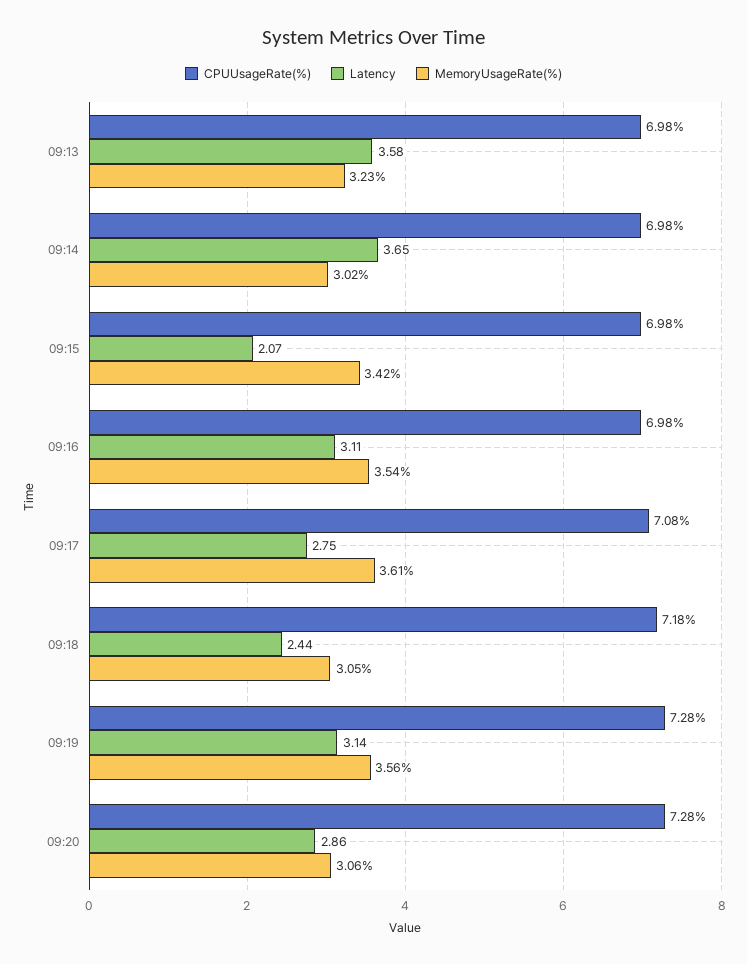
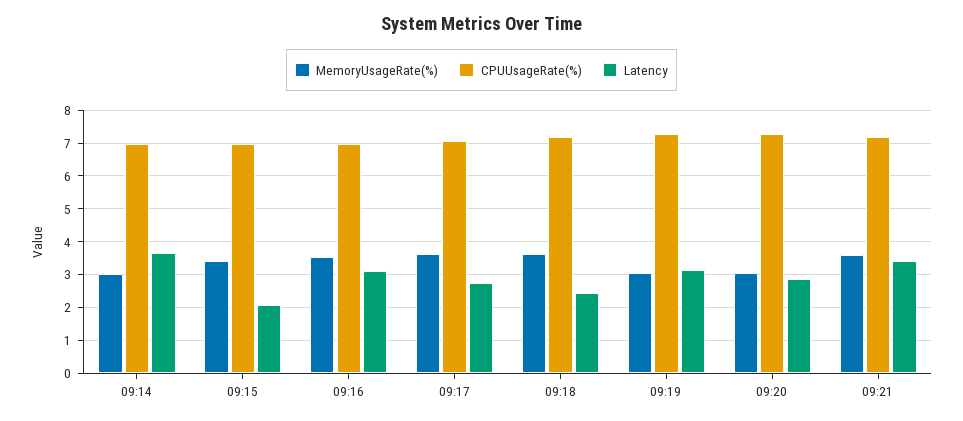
CPUUsageRate(%), 09:13: 6.98 -> none
Latency, 09:13: 3.58 -> none
MemoryUsageRate(%), 09:13: 3.23 -> none
MemoryUsageRate(%), 09:18: 3.05 -> 3.6
MemoryUsageRate(%), 09:19: 3.56 -> 3
MemoryUsageRate(%), 09:21: none -> 3.6
CPUUsageRate(%), 09:21: none -> 7.2
Latency, 09:21: none -> 3.4

